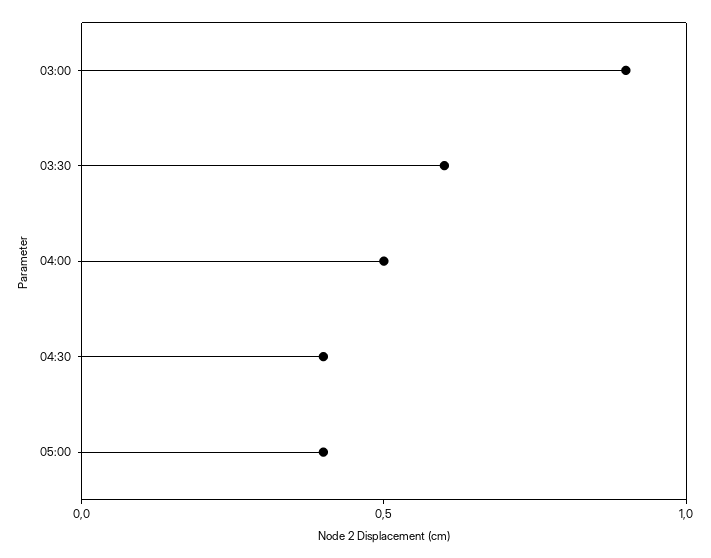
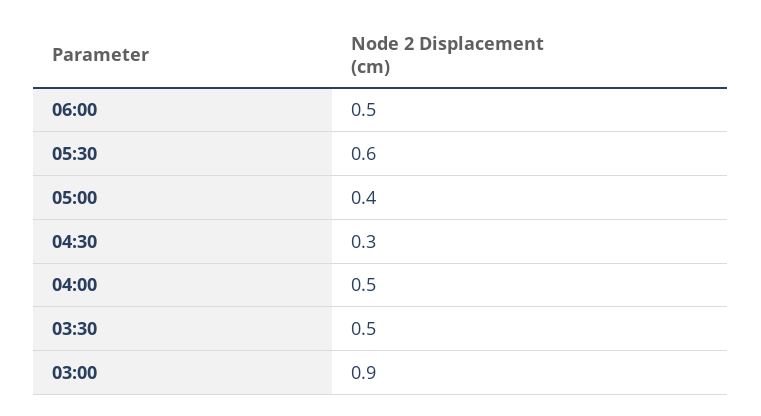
03:30: 0.6 -> 0.5
04:30: 0.4 -> 0.3
06:00: none -> 0.5
05:30: none -> 0.6

